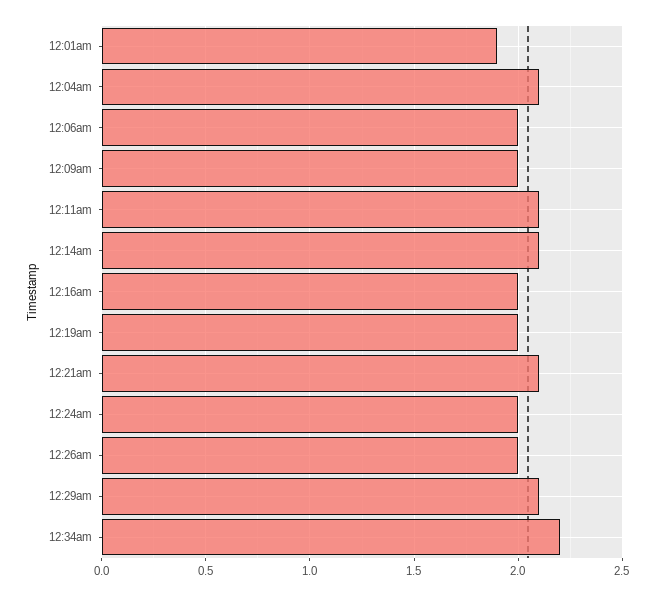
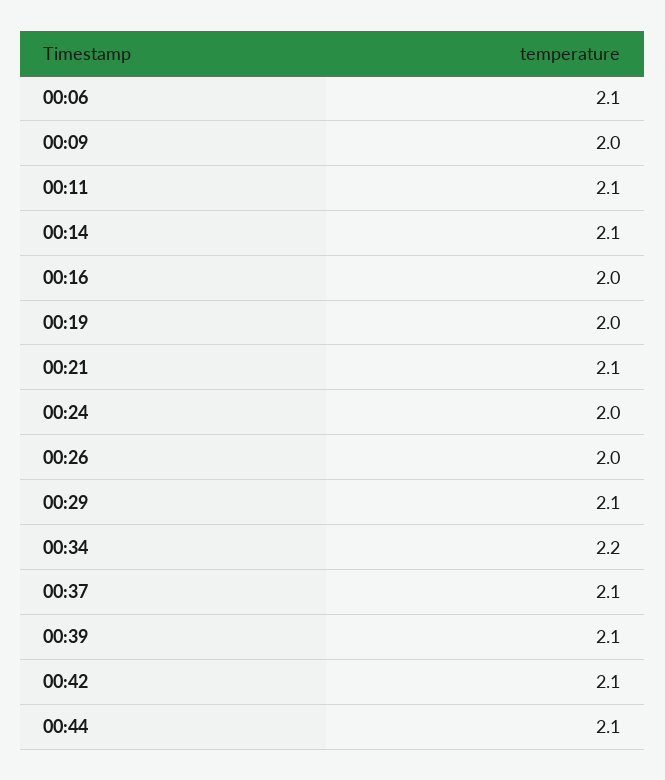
12:01am: 1.9 -> none
12:04am: 2.1 -> none
12:06am: 2 -> 2.1
00:37: none -> 2.1
00:39: none -> 2.1
00:42: none -> 2.1
00:44: none -> 2.1

